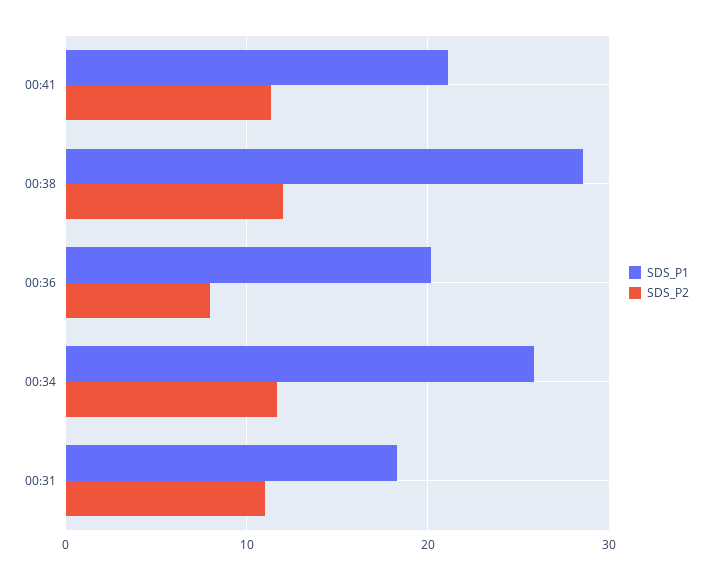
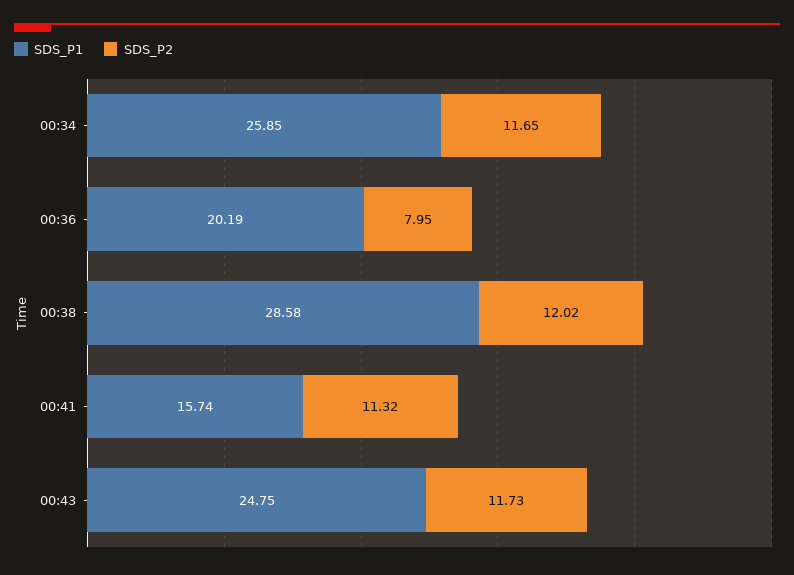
SDS_P1, 00:41: 21 -> 15.74
SDS_P1, 00:31: 18 -> none
SDS_P2, 00:31: 11 -> none
SDS_P1, 00:43: none -> 24.75
SDS_P2, 00:43: none -> 11.73

